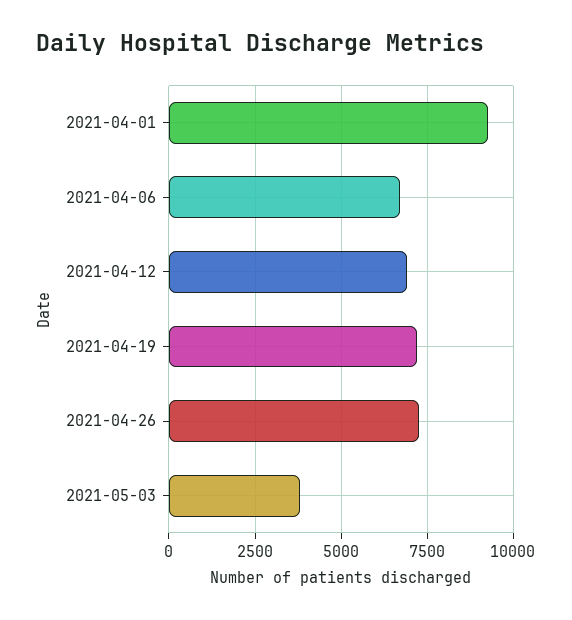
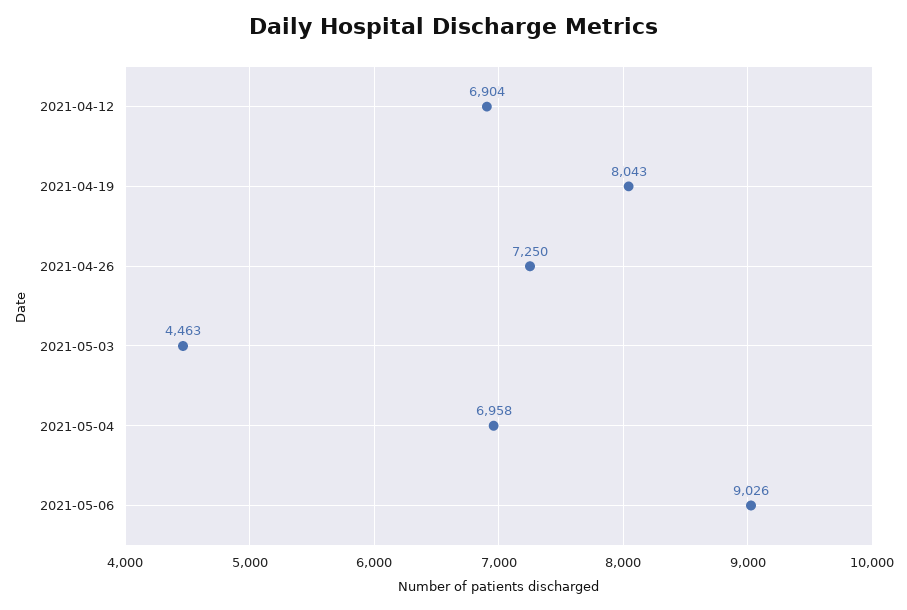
2021-04-01: 9250 -> none
2021-04-06: 6750 -> none
2021-04-19: 7250 -> 8043
2021-05-03: 3750 -> 4463
2021-05-04: none -> 6958
2021-05-06: none -> 9026

